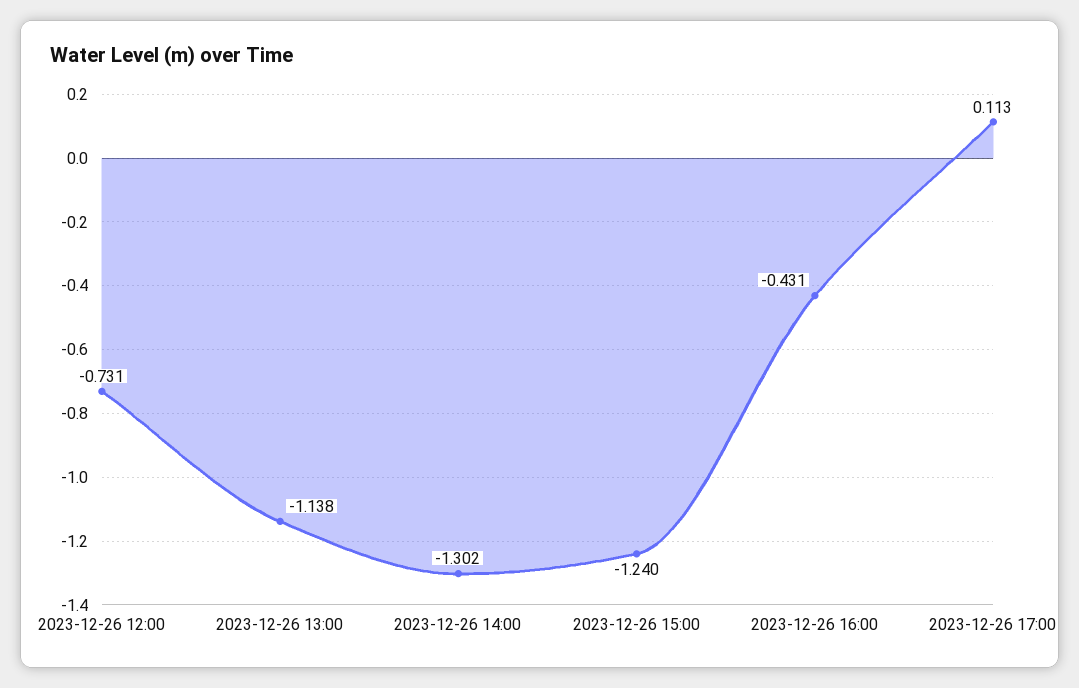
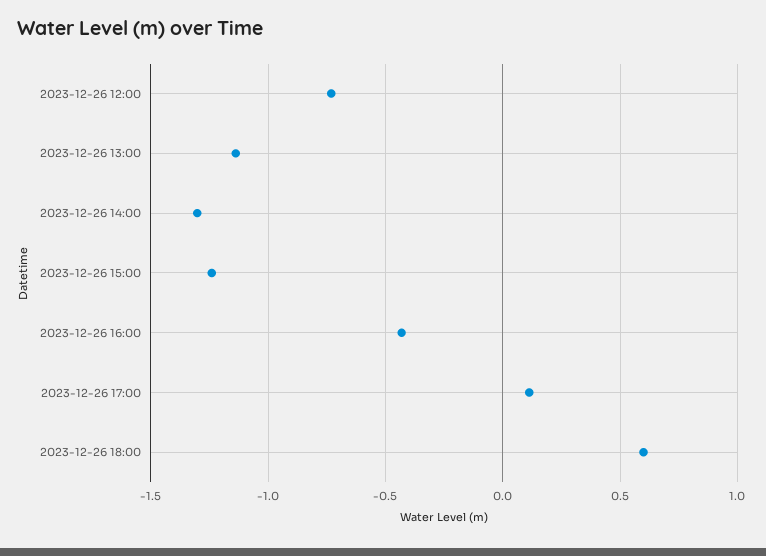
2023-12-26 18:00: none -> 0.6

